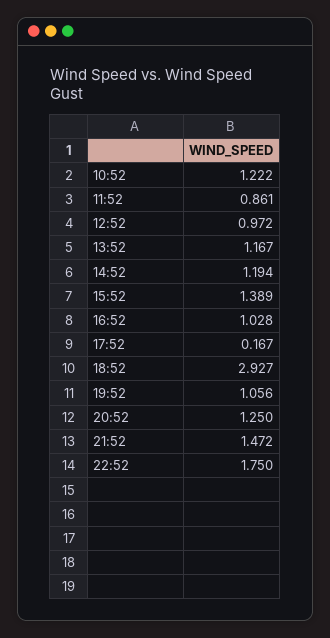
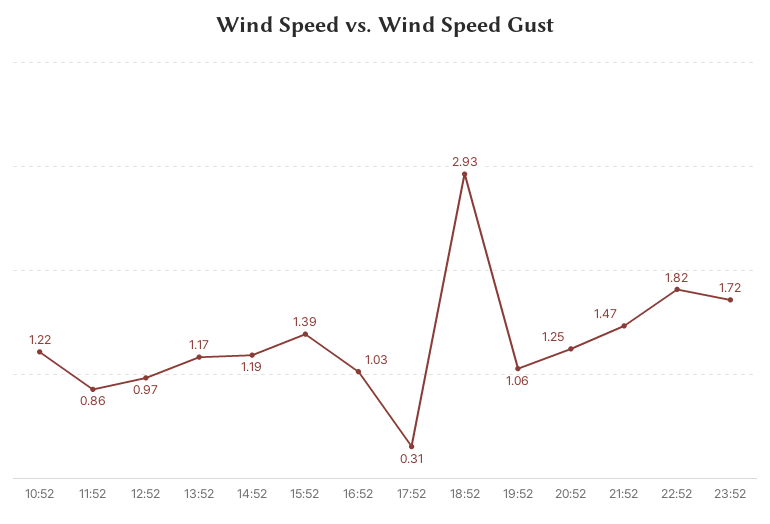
17:52: 0.167 -> 0.31
22:52: 1.75 -> 1.82
23:52: none -> 1.72

